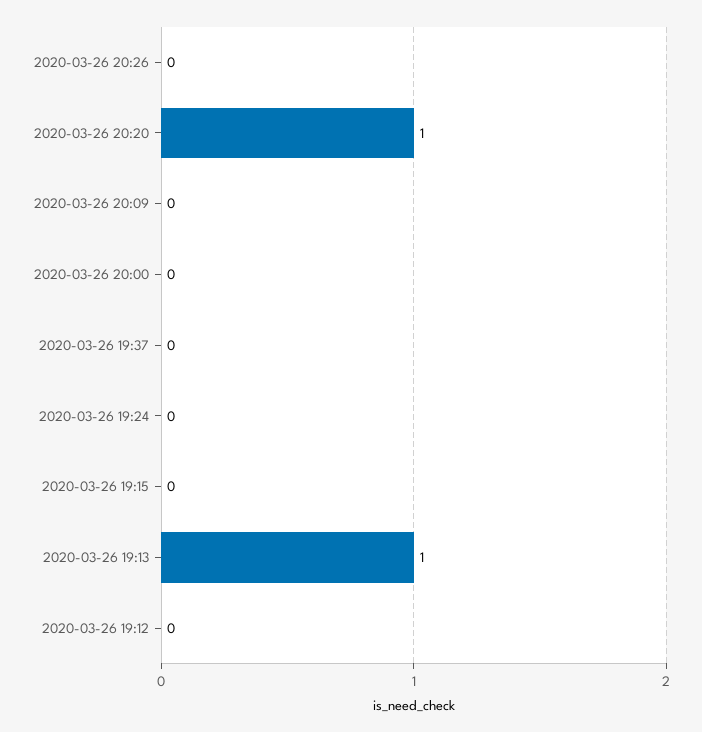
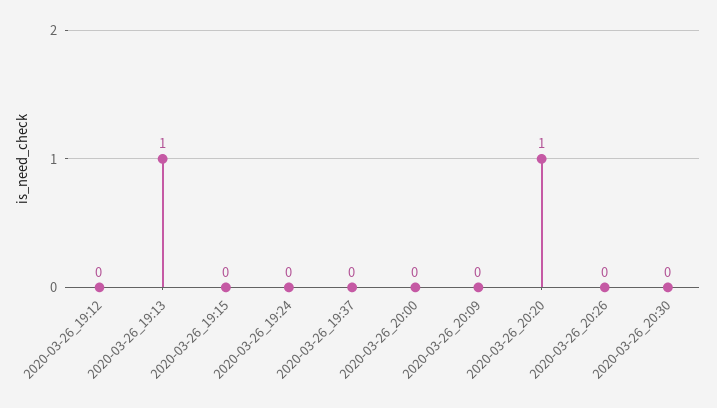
2020-03-26_20:30: none -> 0

